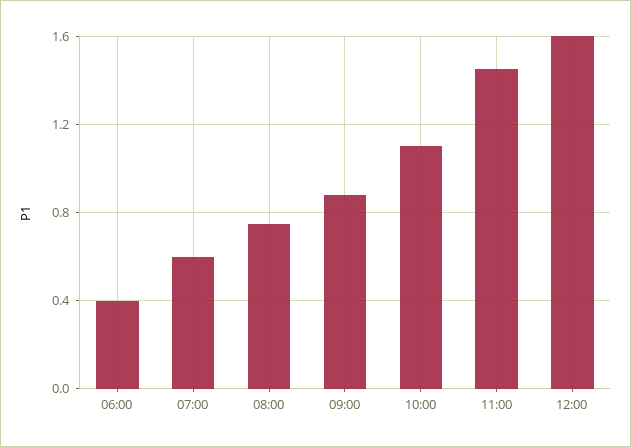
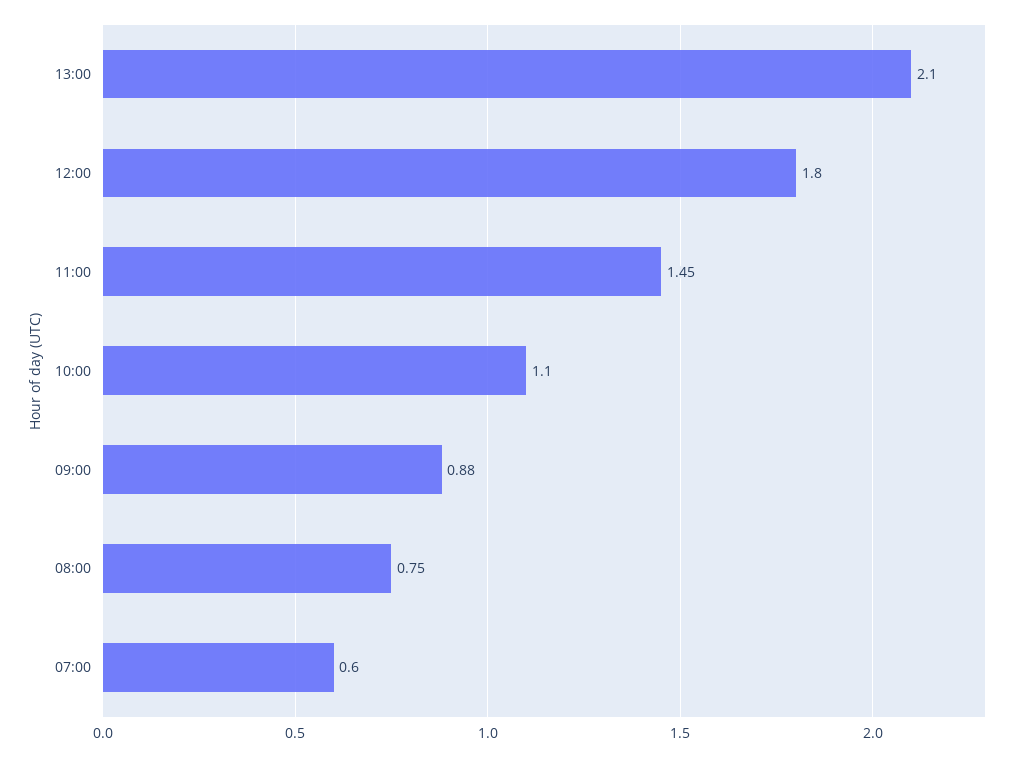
06:00: 0.4 -> none
12:00: 1.6 -> 1.8
13:00: none -> 2.1

